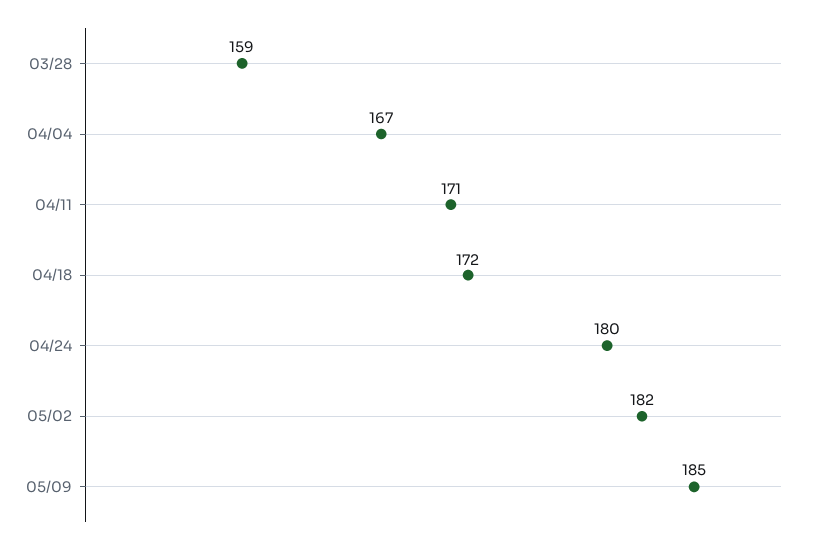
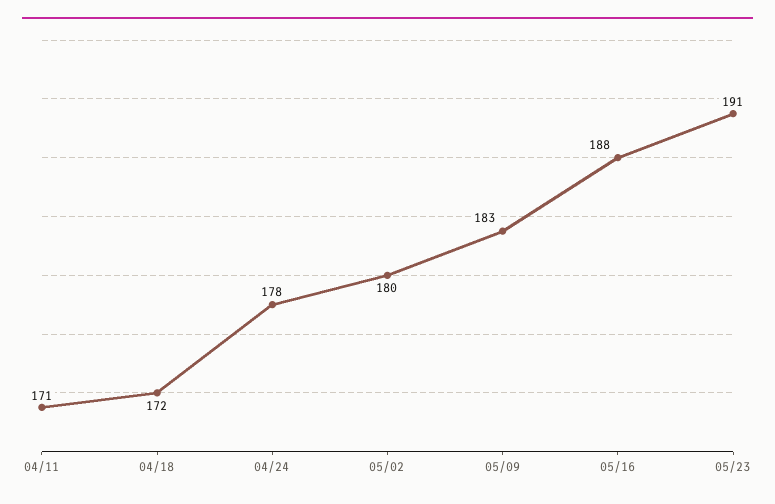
03/28: 159 -> none
04/04: 167 -> none
04/24: 180 -> 178
05/02: 182 -> 180
05/09: 185 -> 183
05/16: none -> 188
05/23: none -> 191

